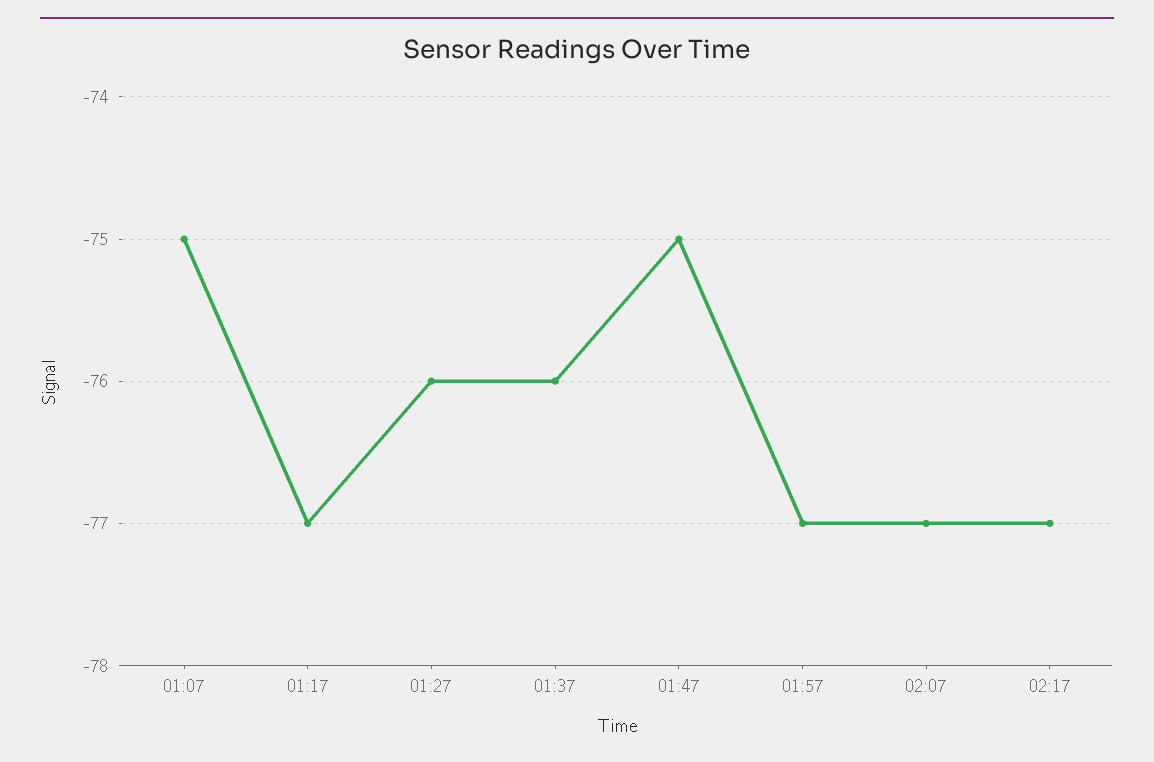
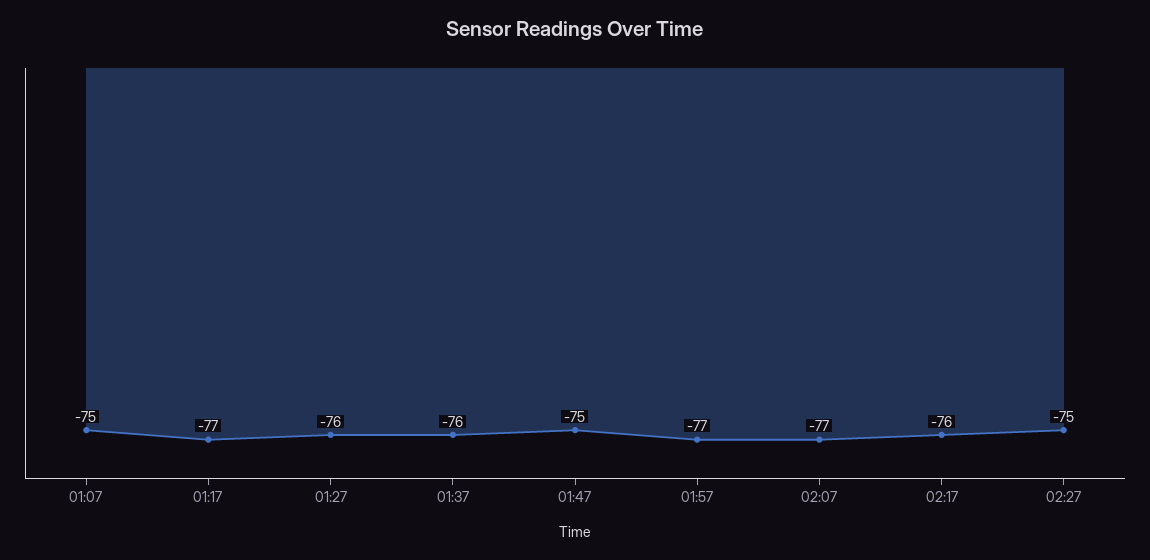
02:17: -77 -> -76
02:27: none -> -75

